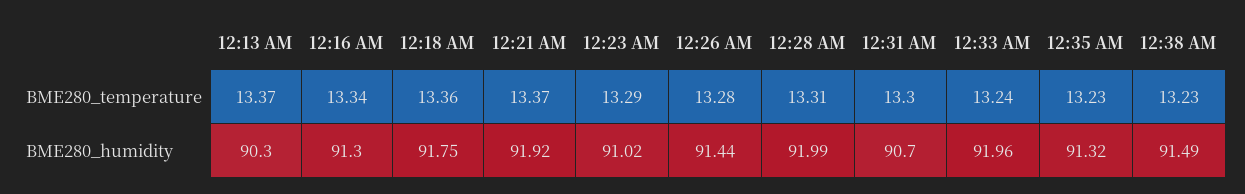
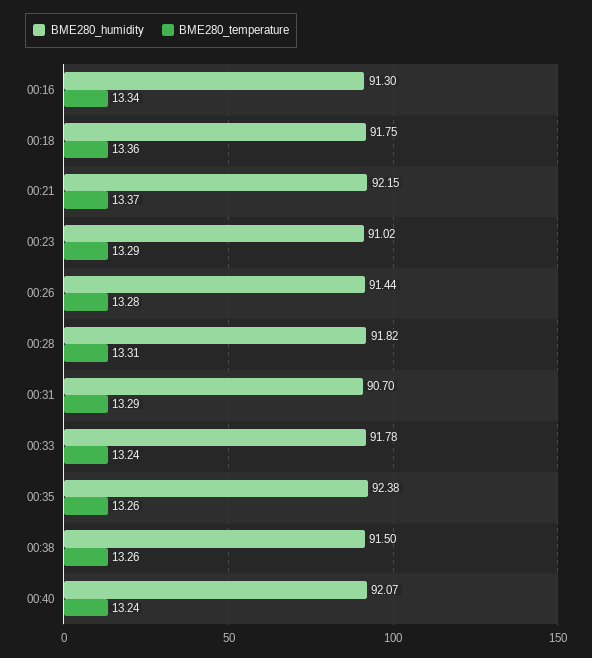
BME280_temperature, 12:13 AM: 13.37 -> none
BME280_temperature, 12:31 AM: 13.3 -> 13.29
BME280_temperature, 12:35 AM: 13.23 -> 13.26
BME280_temperature, 12:38 AM: 13.23 -> 13.26
BME280_humidity, 12:13 AM: 90.3 -> none
BME280_humidity, 12:21 AM: 91.92 -> 92.15
BME280_humidity, 12:28 AM: 91.99 -> 91.82
BME280_humidity, 12:33 AM: 91.96 -> 91.78
BME280_humidity, 12:35 AM: 91.32 -> 92.38
BME280_humidity, 12:38 AM: 91.49 -> 91.5
BME280_humidity, 00:40: none -> 92.07
BME280_temperature, 00:40: none -> 13.24

